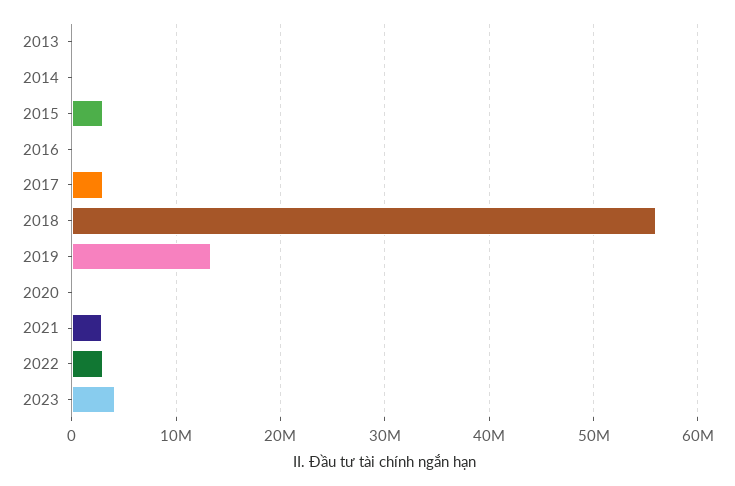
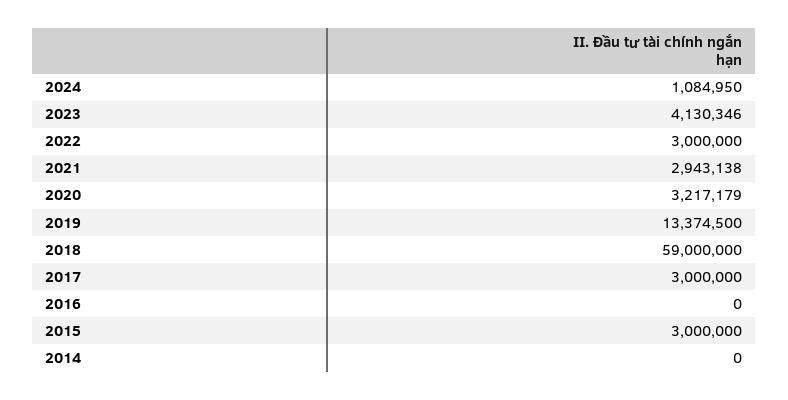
2013: 0 -> none
2018: 56000000 -> 59000000
2020: 0 -> 3217179
2024: none -> 1084950

